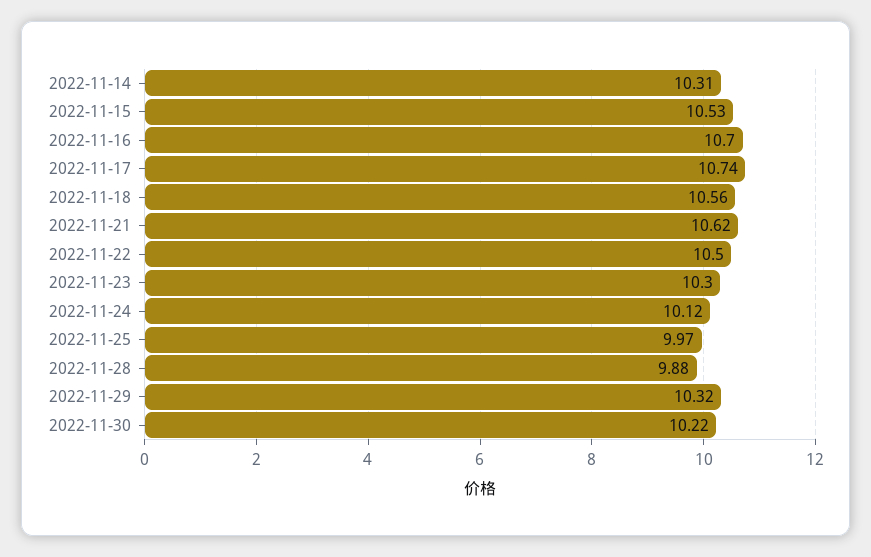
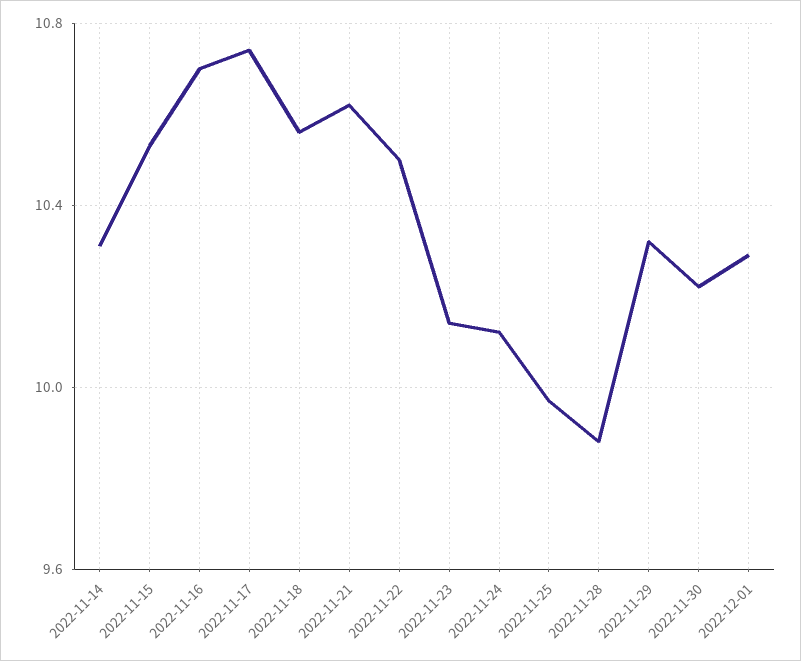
2022-11-23: 10.3 -> 10.15
2022-12-01: none -> 10.3

